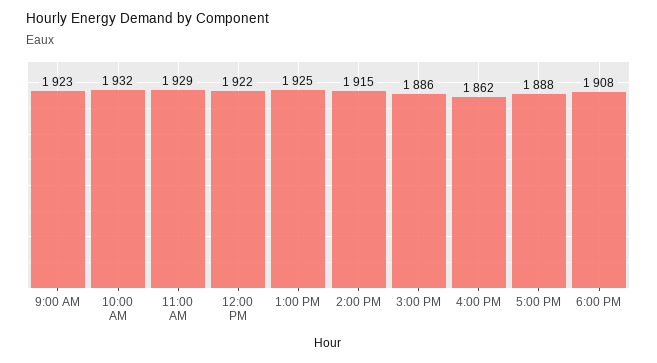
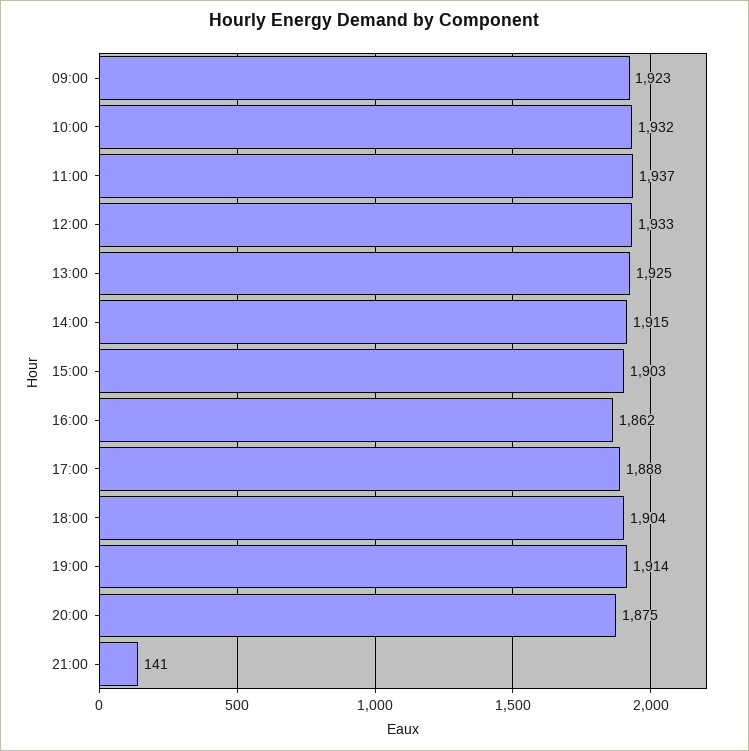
11:00 AM: 1929 -> 1937
12:00 PM: 1922 -> 1933
3:00 PM: 1886 -> 1903
6:00 PM: 1908 -> 1904
19:00: none -> 1914
20:00: none -> 1875
21:00: none -> 141

